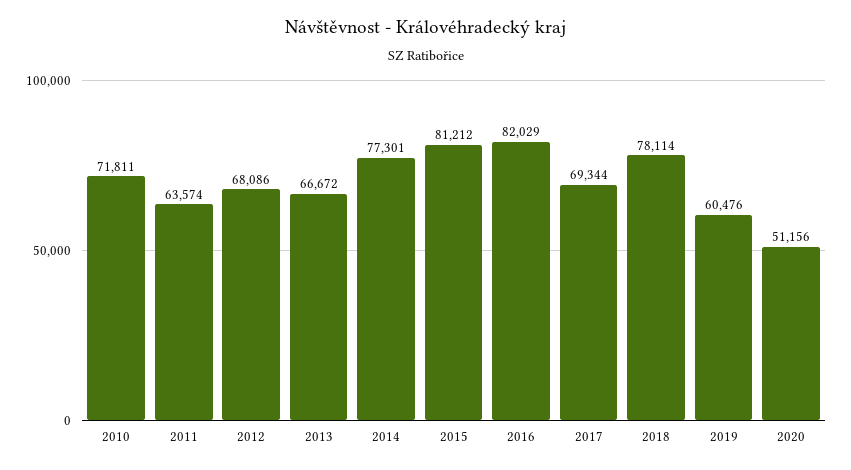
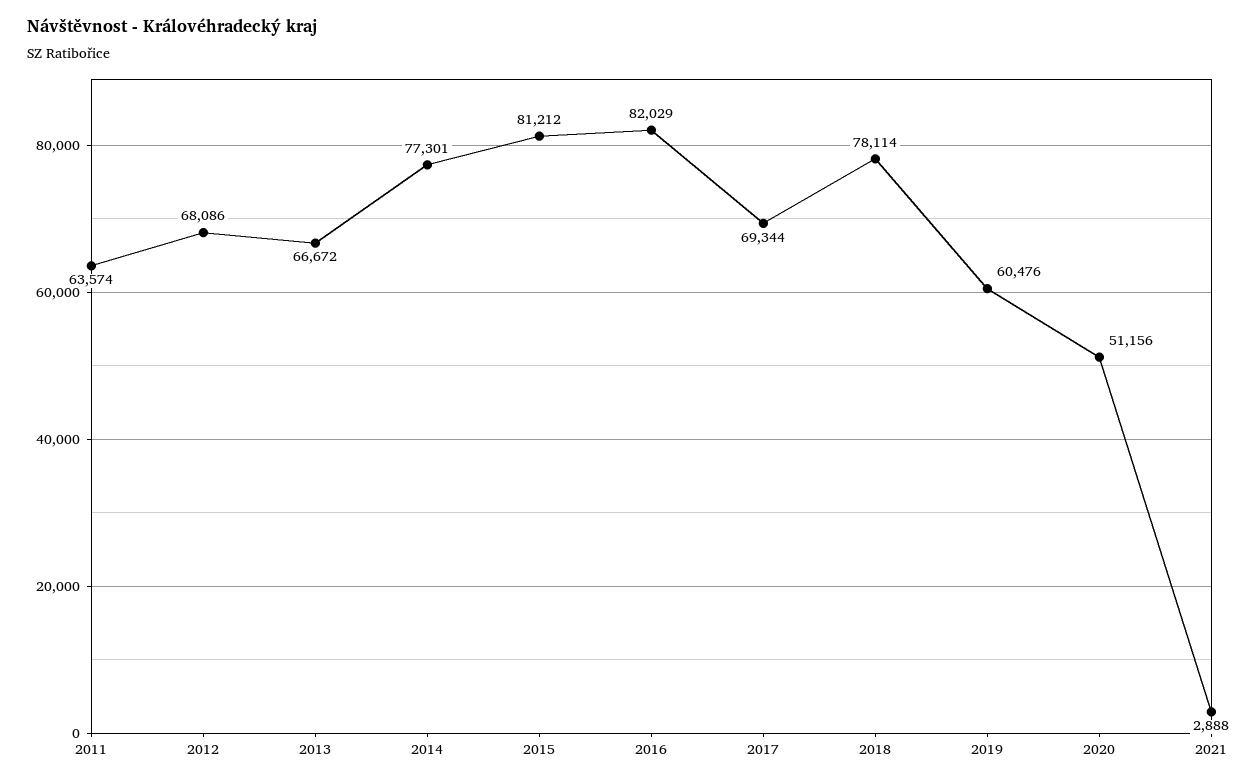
2010: 71811 -> none
2021: none -> 2888

